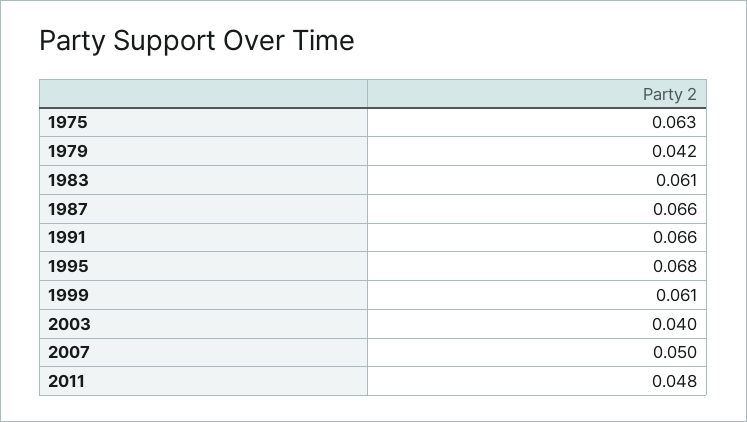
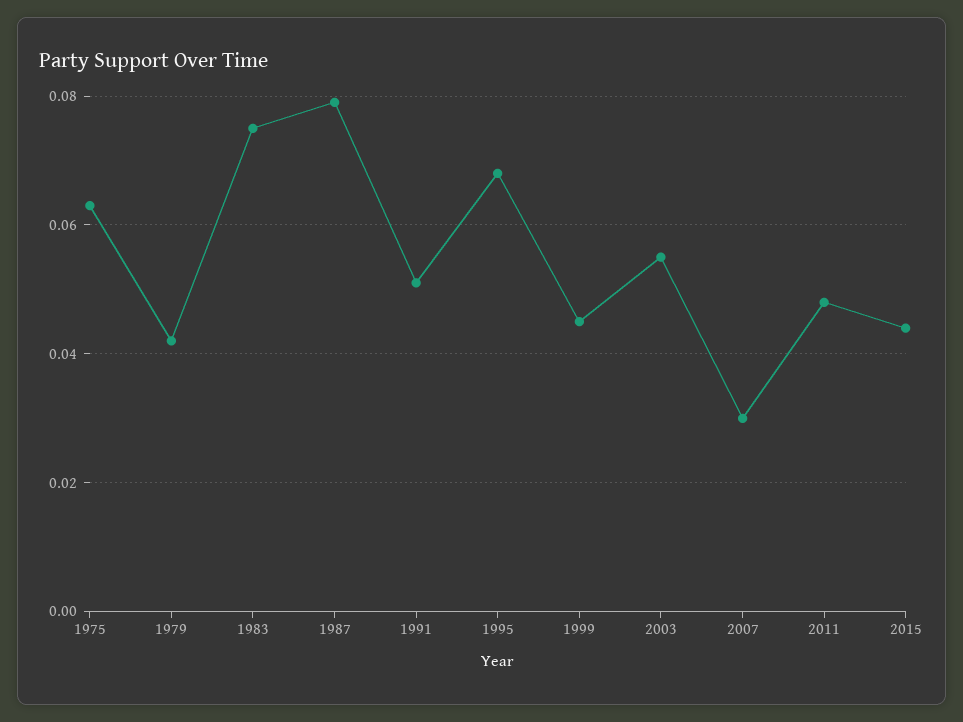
1983: 0.061 -> 0.075
1987: 0.066 -> 0.08
1991: 0.066 -> 0.05
1999: 0.061 -> 0.045
2003: 0.04 -> 0.055
2007: 0.05 -> 0.03
2015: none -> 0.045

